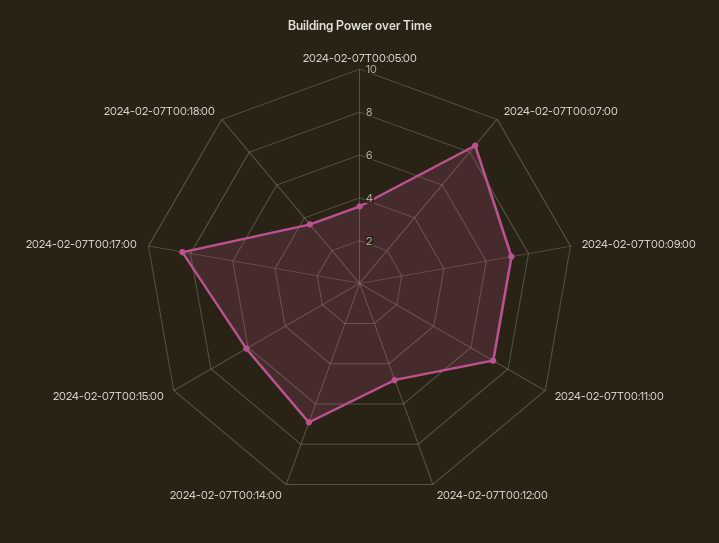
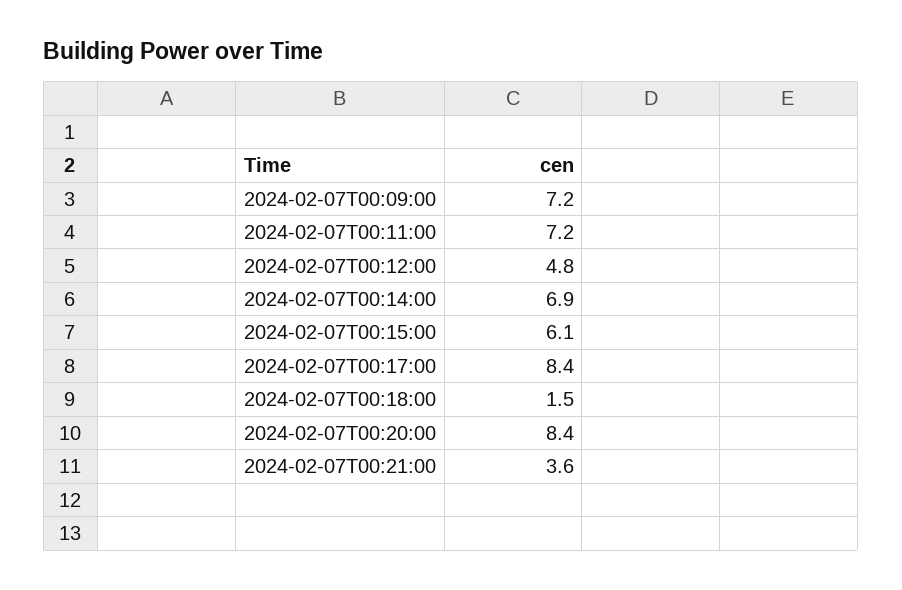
2024-02-07T00:05:00: 3.5 -> none
2024-02-07T00:07:00: 8.5 -> none
2024-02-07T00:18:00: 3.5 -> 1.5
2024-02-07T00:20:00: none -> 8.4
2024-02-07T00:21:00: none -> 3.6

